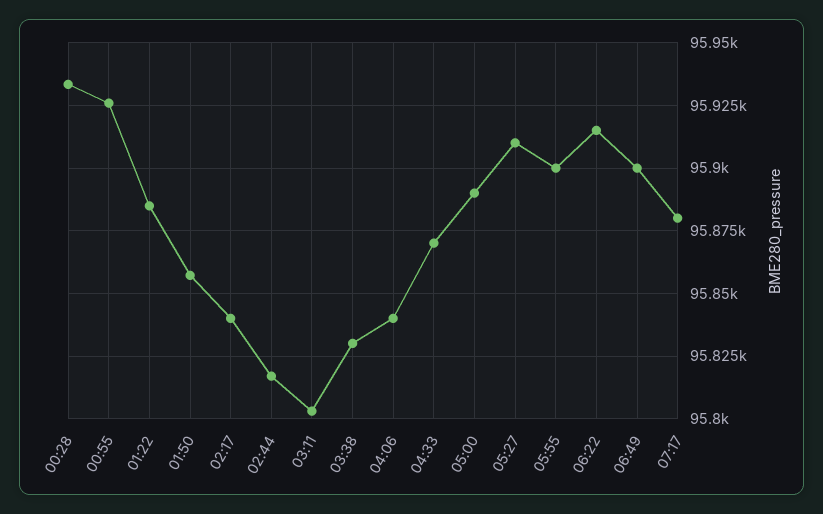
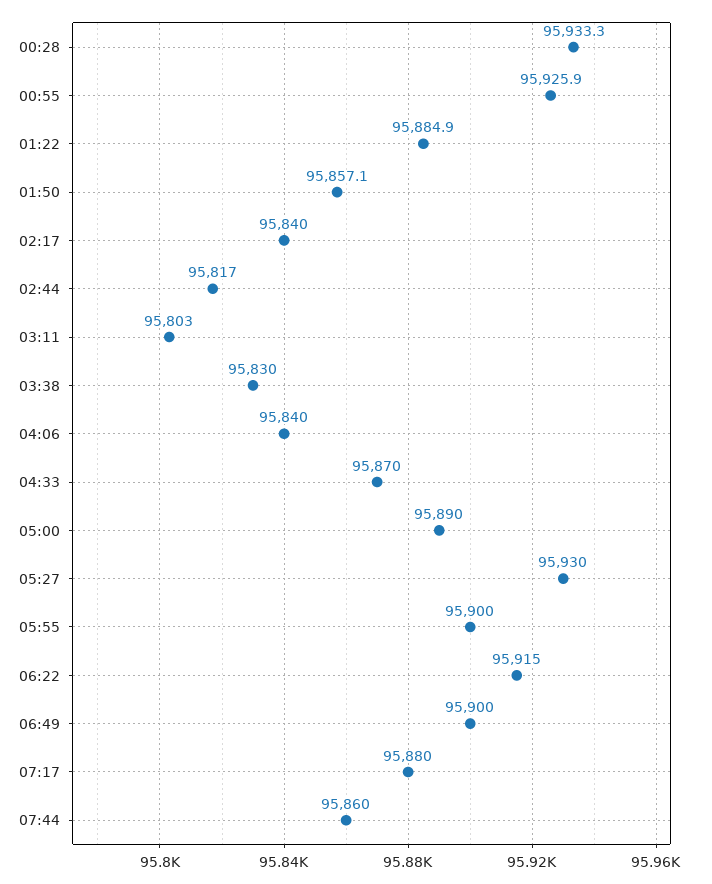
05:27: 95910 -> 95930
07:44: none -> 95860

